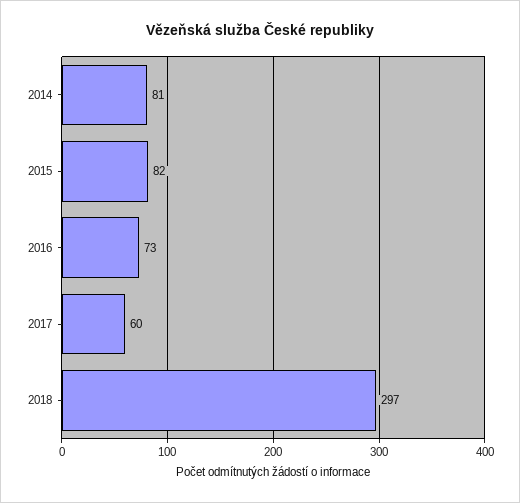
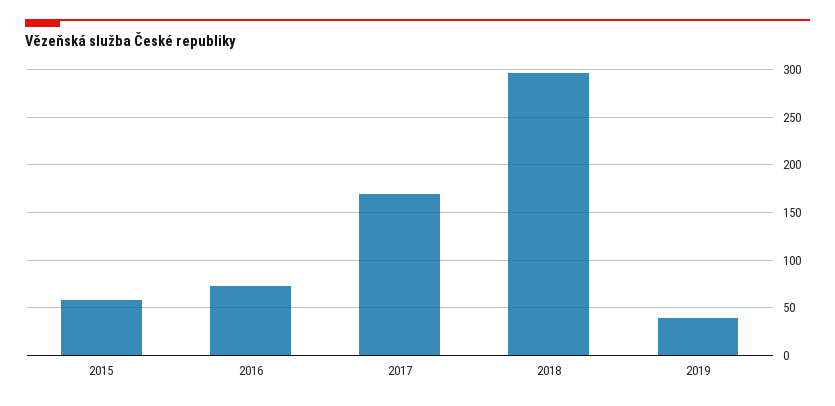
2014: 81 -> none
2015: 82 -> 60
2017: 60 -> 170
2019: none -> 40

